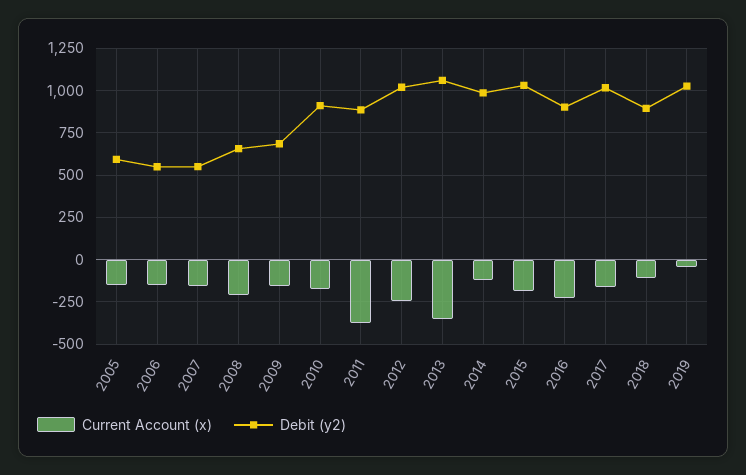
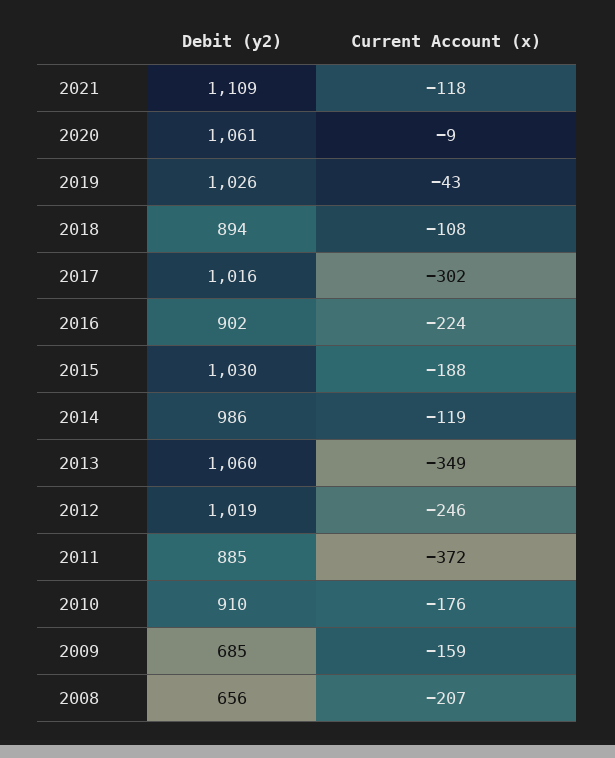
Current Account (x), 2005: -150 -> none
Debit (y2), 2005: 600 -> none
Current Account (x), 2006: -150 -> none
Debit (y2), 2006: 550 -> none
Current Account (x), 2007: -150 -> none
Debit (y2), 2007: 550 -> none
Current Account (x), 2017: -150 -> -302
Debit (y2), 2021: none -> 1109
Current Account (x), 2021: none -> -118
Debit (y2), 2020: none -> 1061
Current Account (x), 2020: none -> -9

